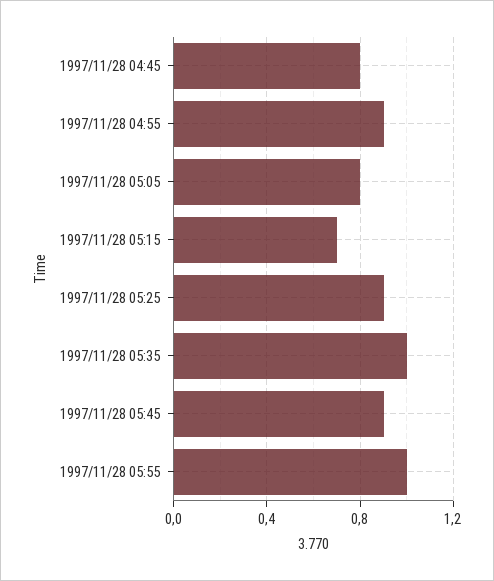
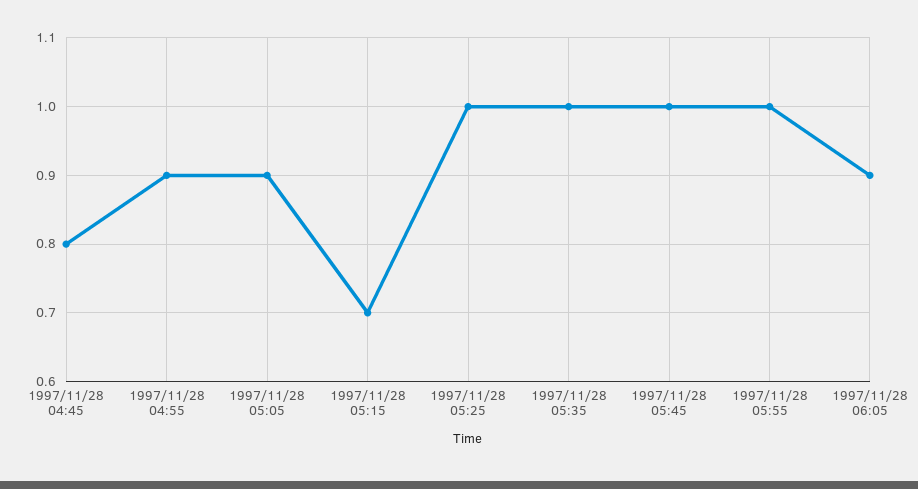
1997/11/28 05:05: 0.8 -> 0.9
1997/11/28 05:25: 0.9 -> 1
1997/11/28 05:45: 0.9 -> 1
1997/11/28 06:05: none -> 0.9

